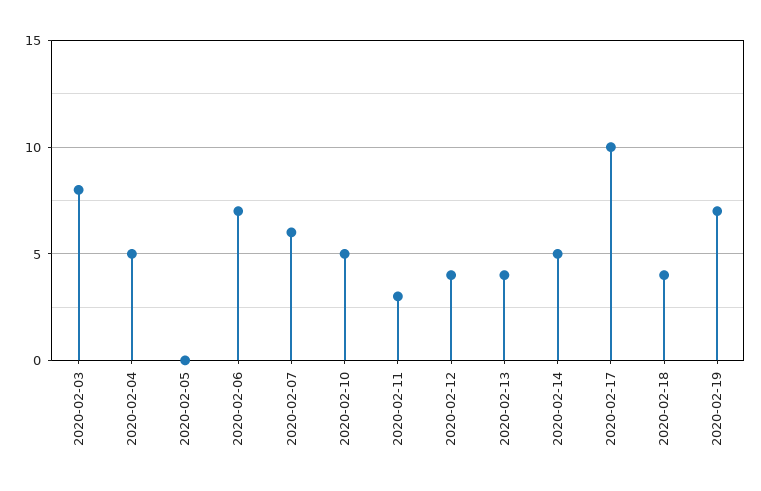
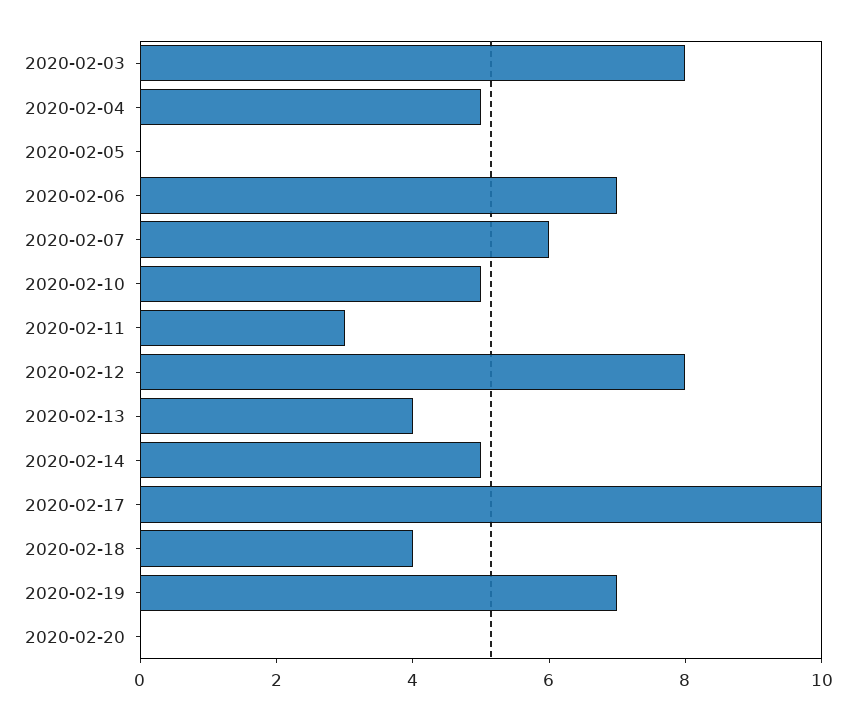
2020-02-12: 4 -> 8
2020-02-20: none -> 0

